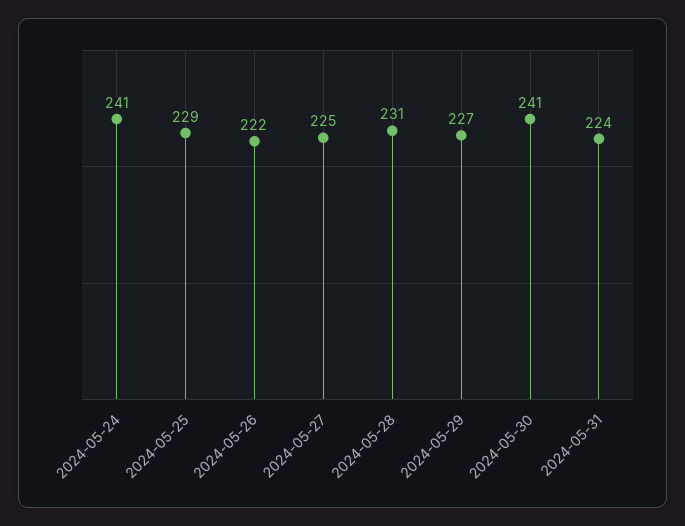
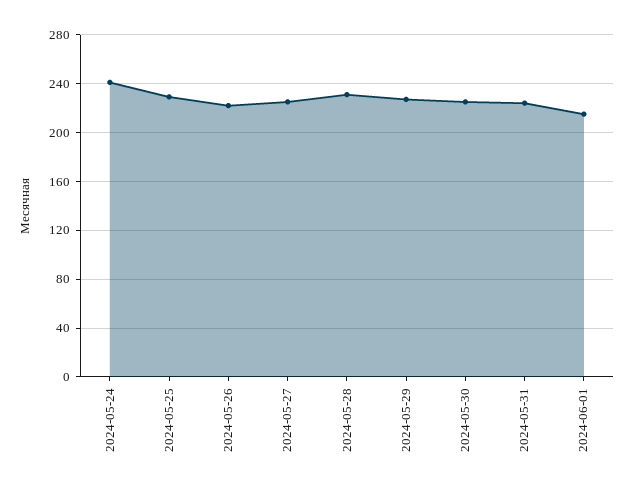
2024-05-30: 241 -> 225
2024-06-01: none -> 215

